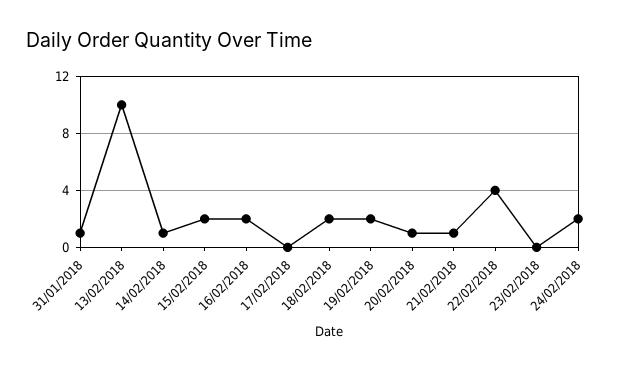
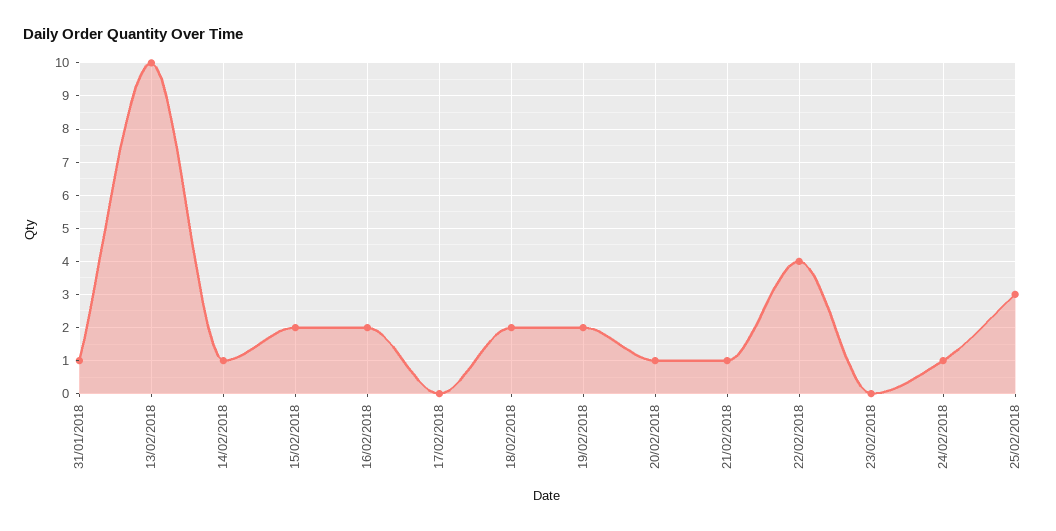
24/02/2018: 2 -> 1
25/02/2018: none -> 3

